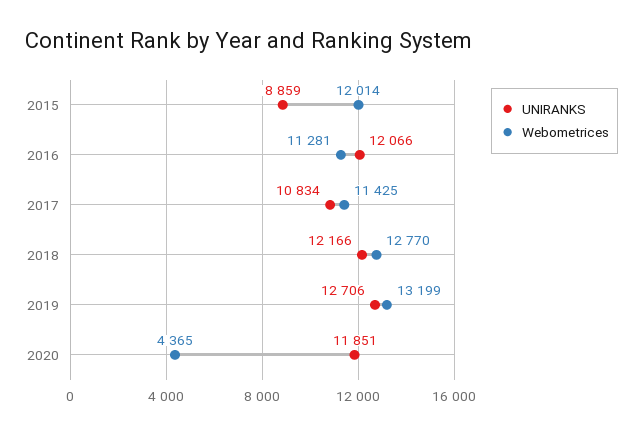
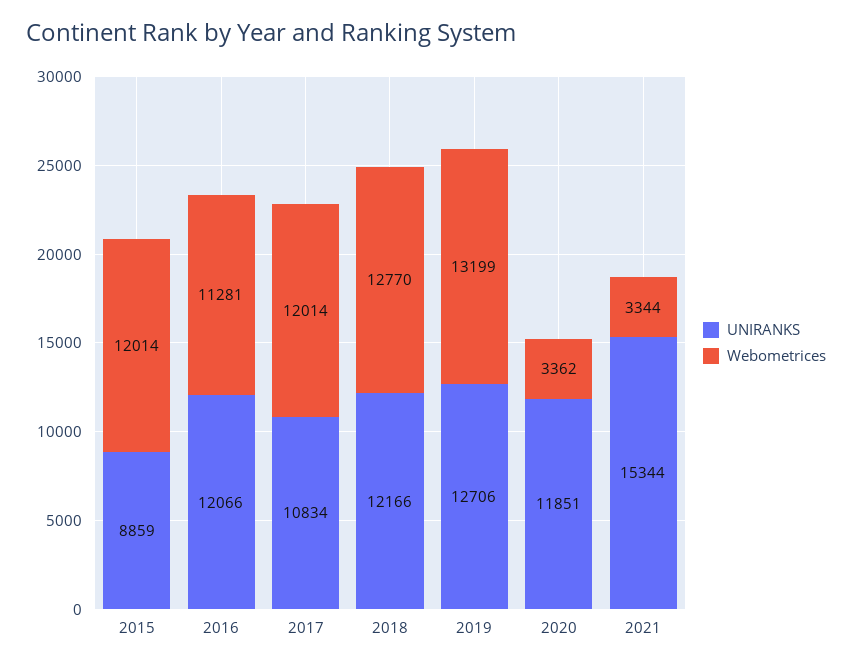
Webometrices, 2017: 11425 -> 12014
Webometrices, 2020: 4365 -> 3362
UNIRANKS, 2021: none -> 15344
Webometrices, 2021: none -> 3344

